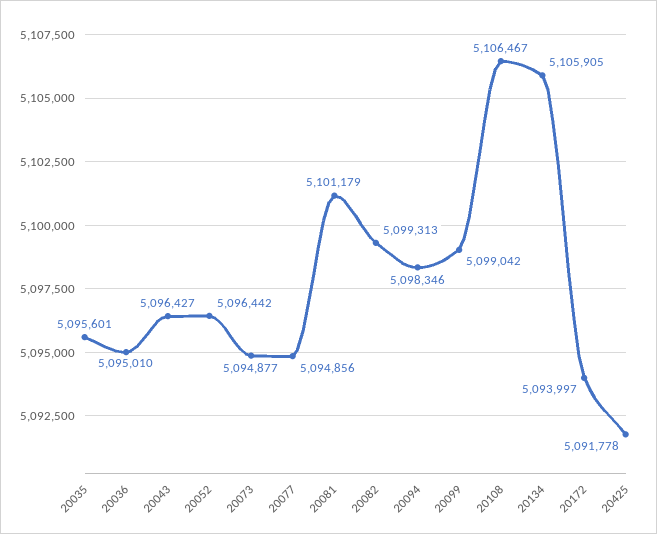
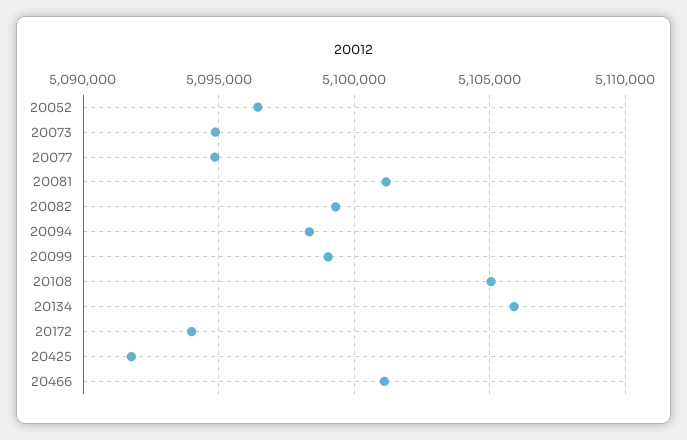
20035: 5095601 -> none
20036: 5095010 -> none
20043: 5096427 -> none
20108: 5106467 -> 5105000
20466: none -> 5101000

